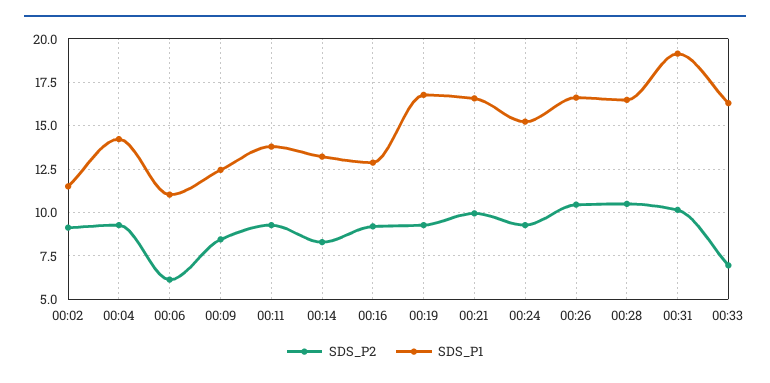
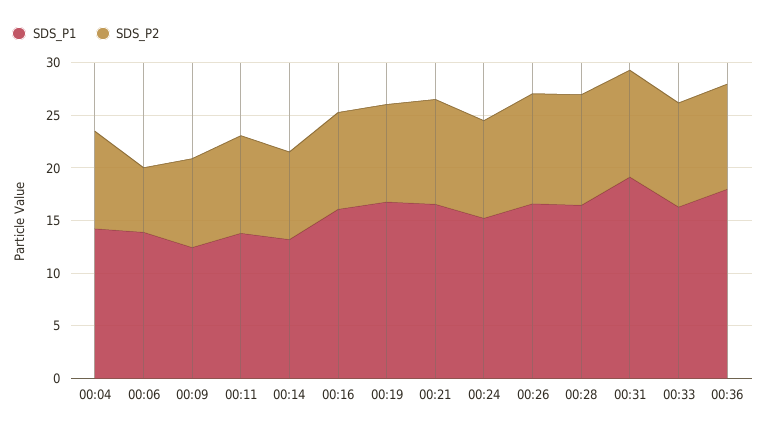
SDS_P2, 00:02: 9 -> none
SDS_P1, 00:02: 11.5 -> none
SDS_P1, 00:06: 11 -> 14
SDS_P1, 00:16: 13 -> 16
SDS_P2, 00:33: 7 -> 10
SDS_P1, 00:36: none -> 18
SDS_P2, 00:36: none -> 10

